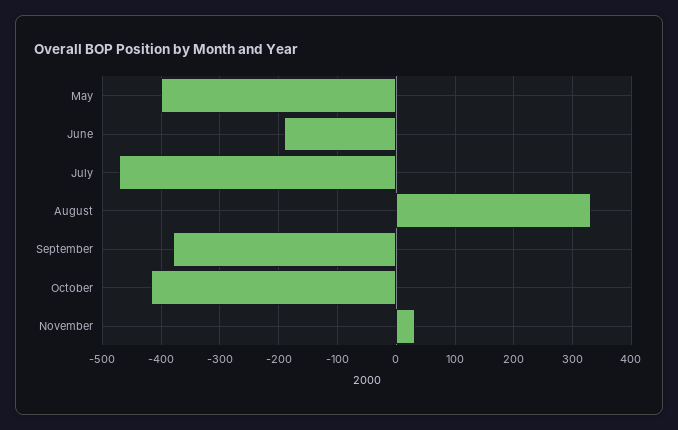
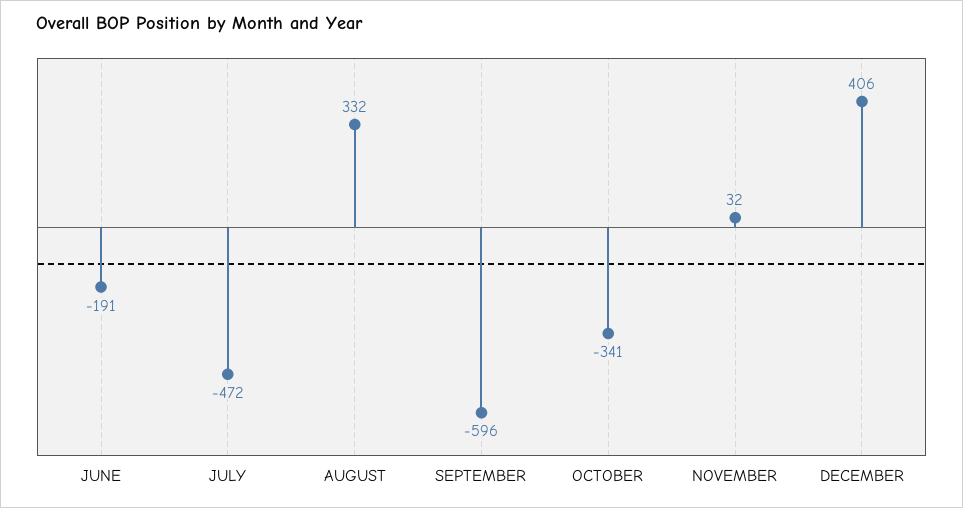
May: -400 -> none
September: -380 -> -596
October: -420 -> -341
DECEMBER: none -> 406

